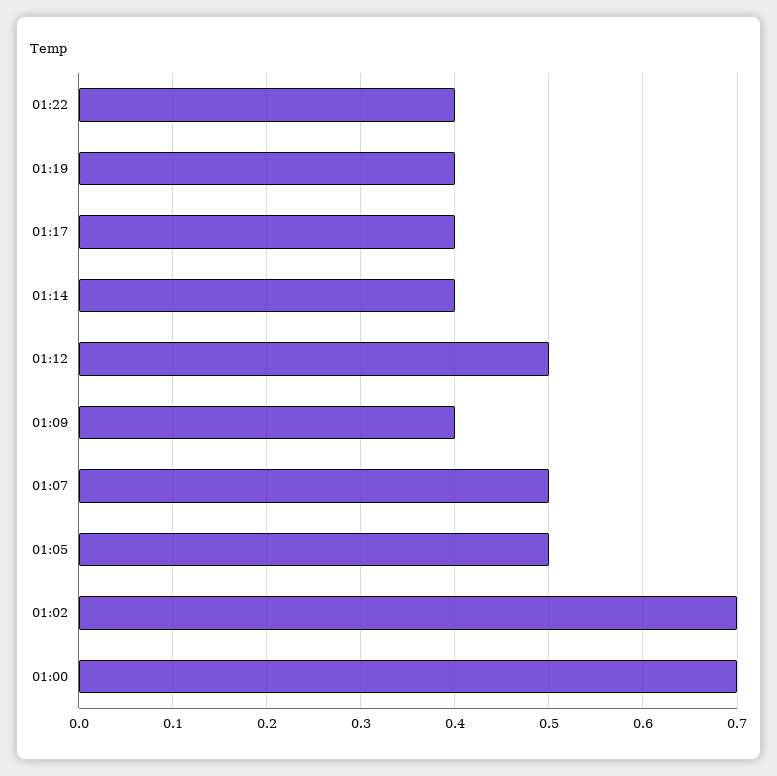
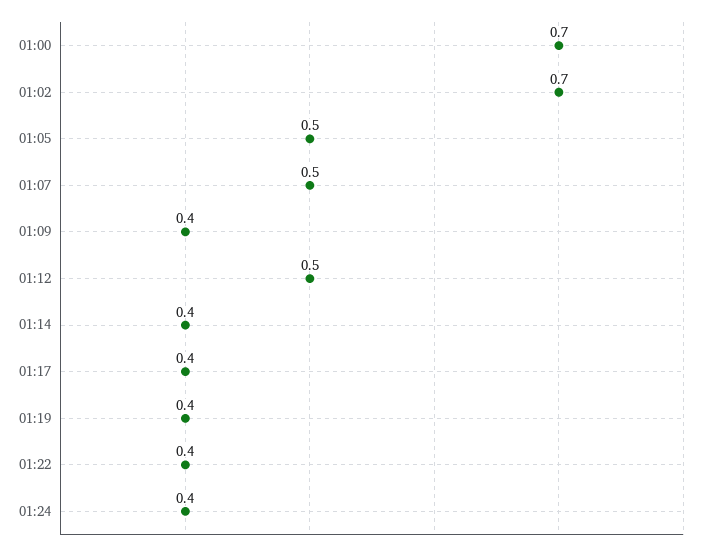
01:24: none -> 0.4

